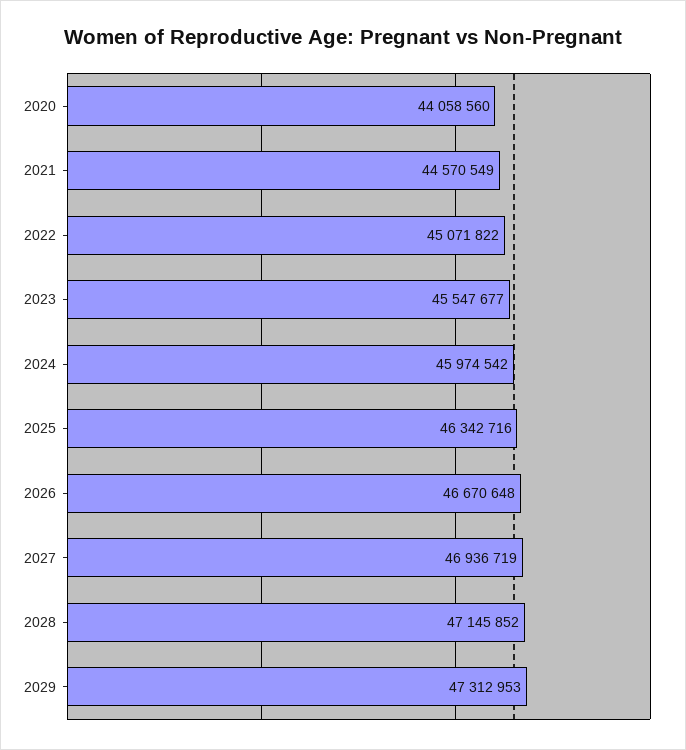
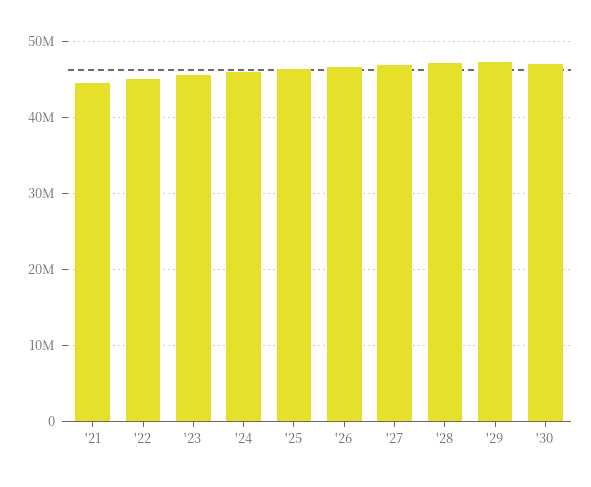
2020: 44058560 -> none
'30: none -> 47000000

